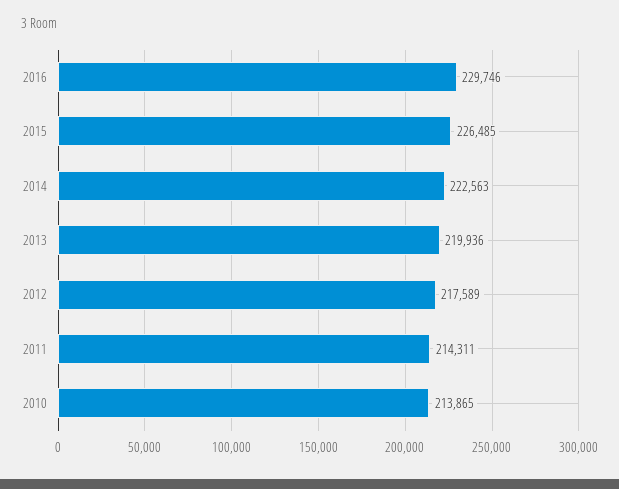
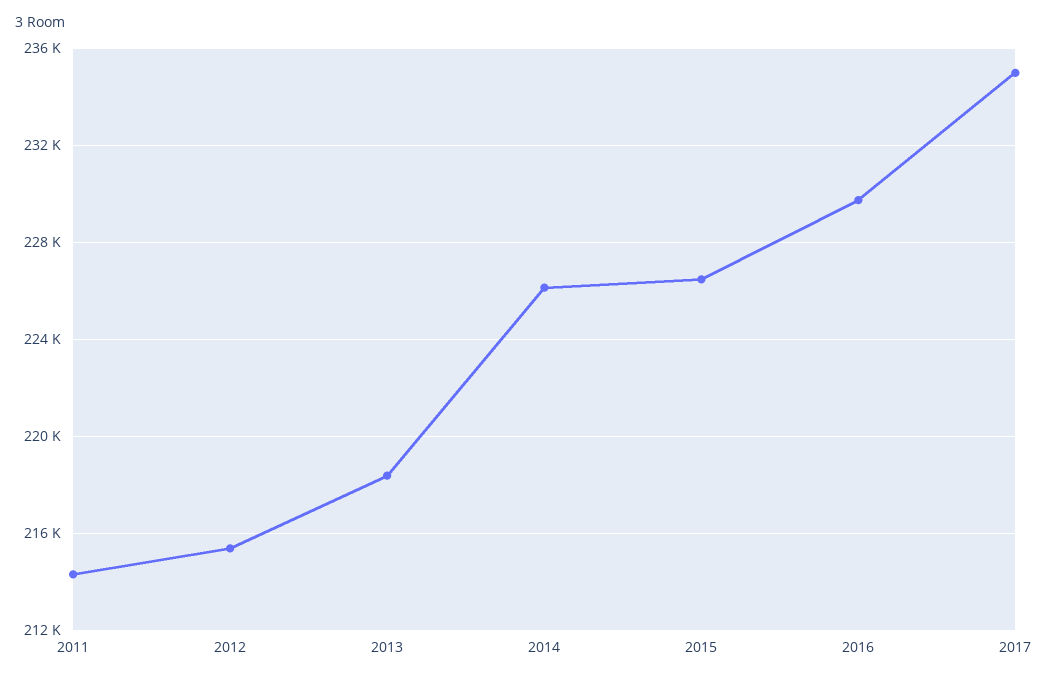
2014: 222563 -> 226000
2013: 219936 -> 218500
2012: 217589 -> 215500
2010: 213865 -> none
2017: none -> 235000

